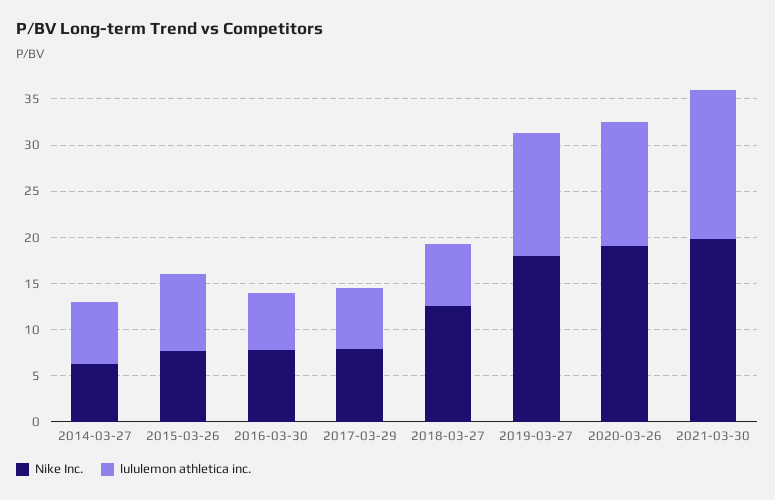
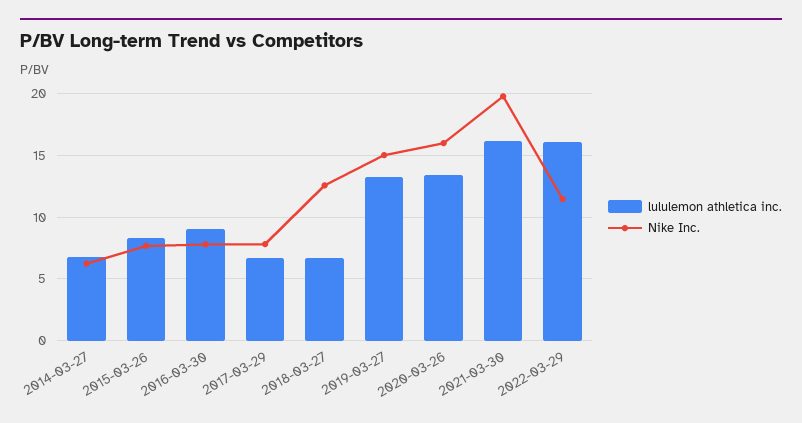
lululemon athletica inc., 2016-03-30: 6 -> 9
Nike Inc., 2019-03-27: 18 -> 15
Nike Inc., 2020-03-26: 19 -> 16
lululemon athletica inc., 2022-03-29: none -> 16
Nike Inc., 2022-03-29: none -> 11.5

